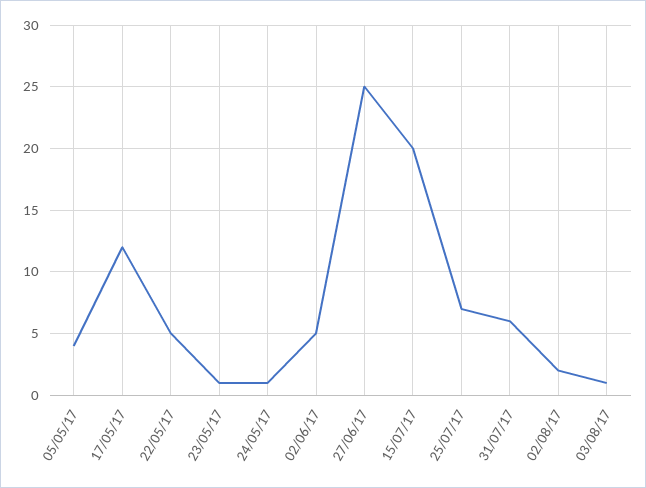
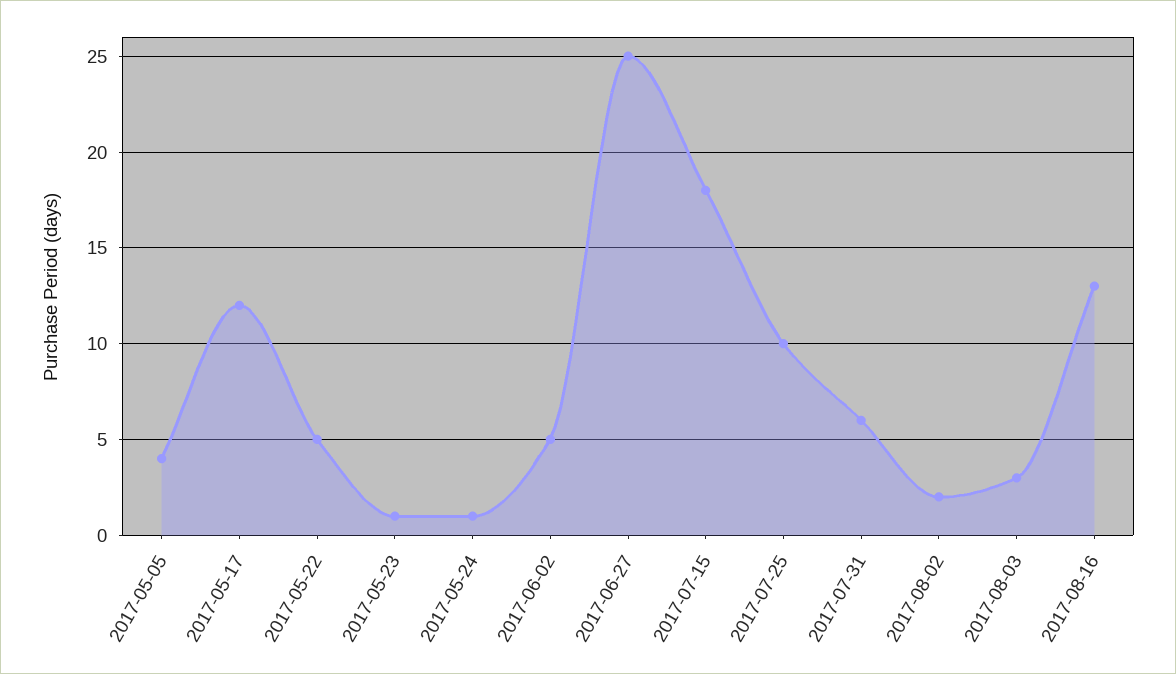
15/07/17: 20 -> 18
25/07/17: 7 -> 10
03/08/17: 1 -> 3
2017-08-16: none -> 13

